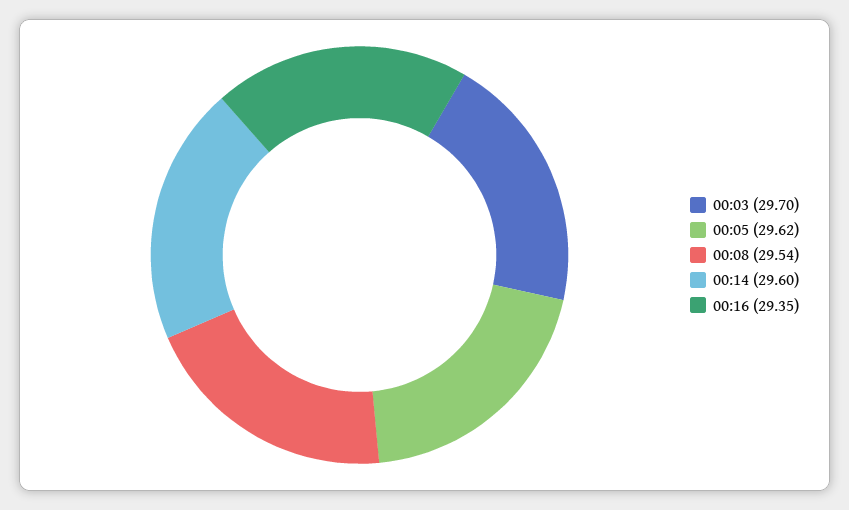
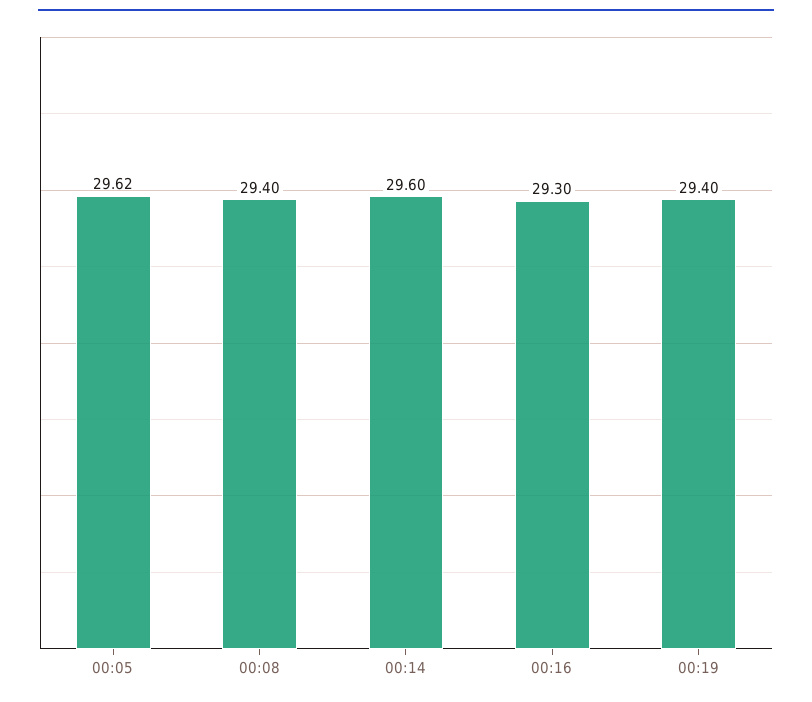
00:03: 29.7 -> none
00:08: 29.54 -> 29.4
00:16: 29.35 -> 29.3
00:19: none -> 29.4

